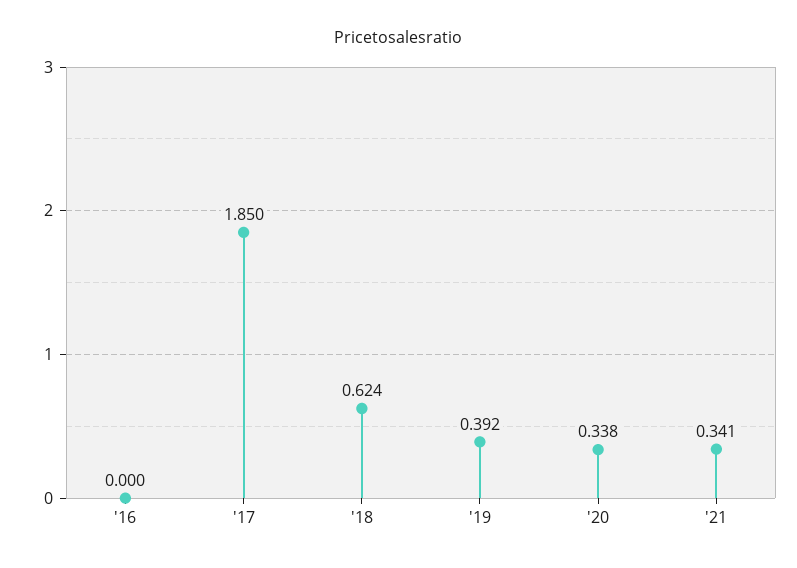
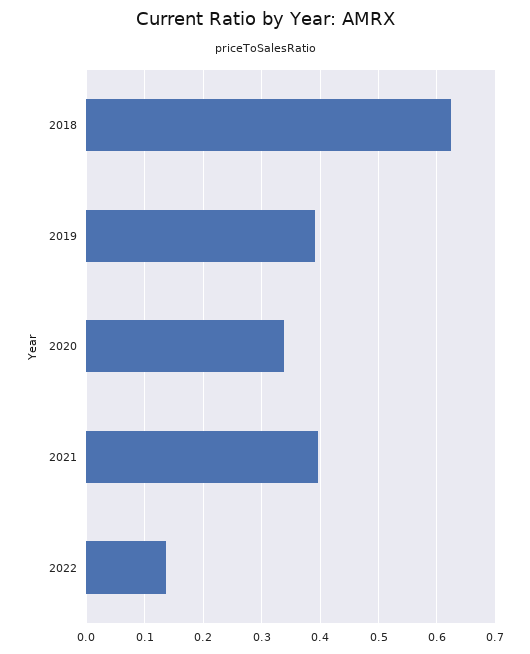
'16: 0 -> none
'17: 1.85 -> none
'21: 0.341 -> 0.4
2022: none -> 0.14

